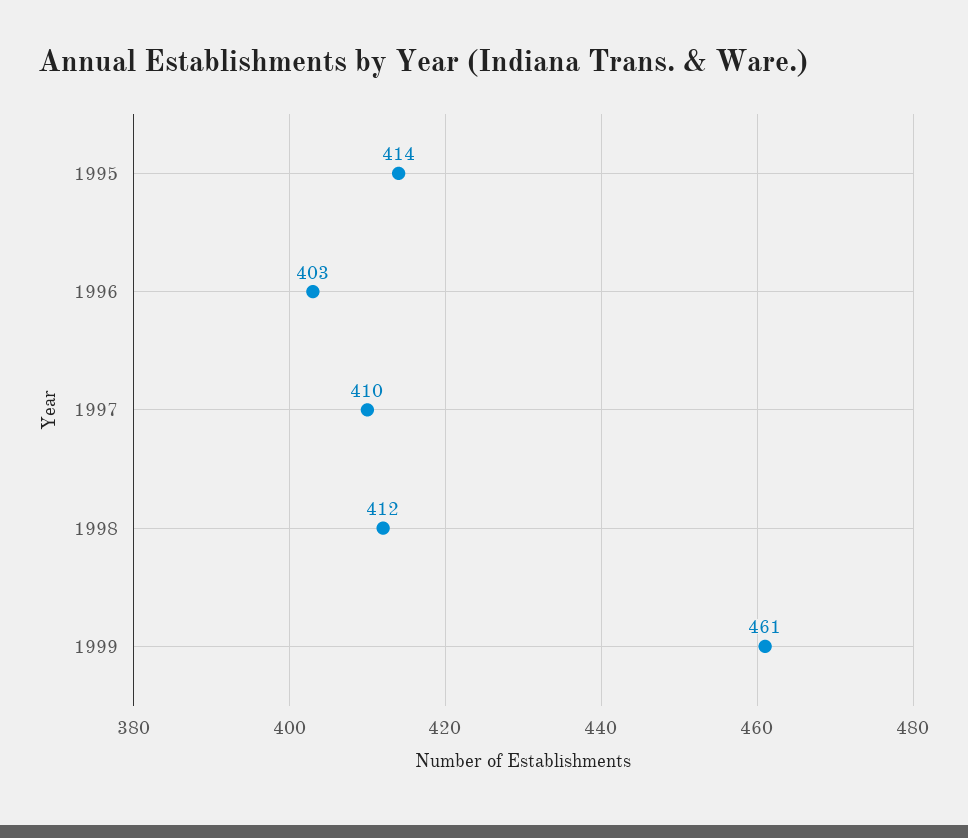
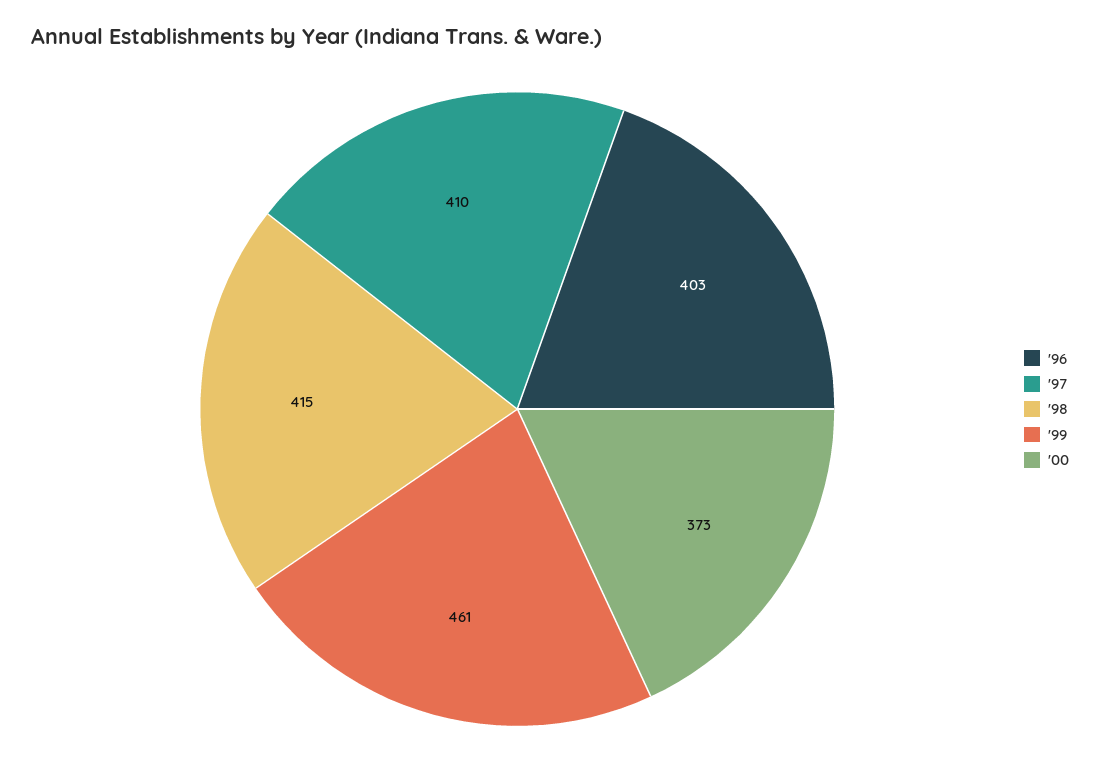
1995: 414 -> none
1998: 412 -> 415
'00: none -> 373

